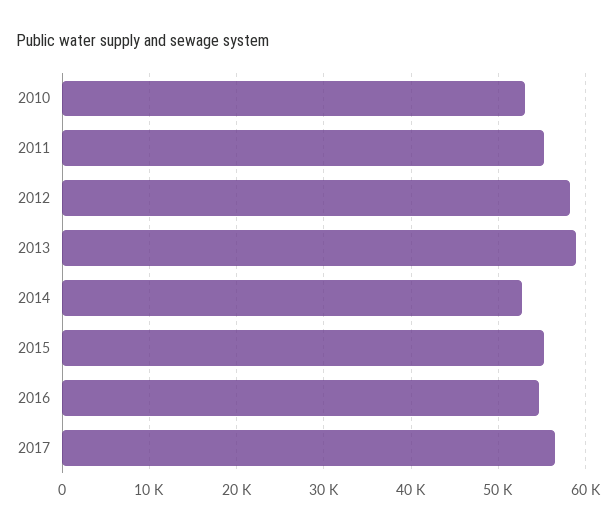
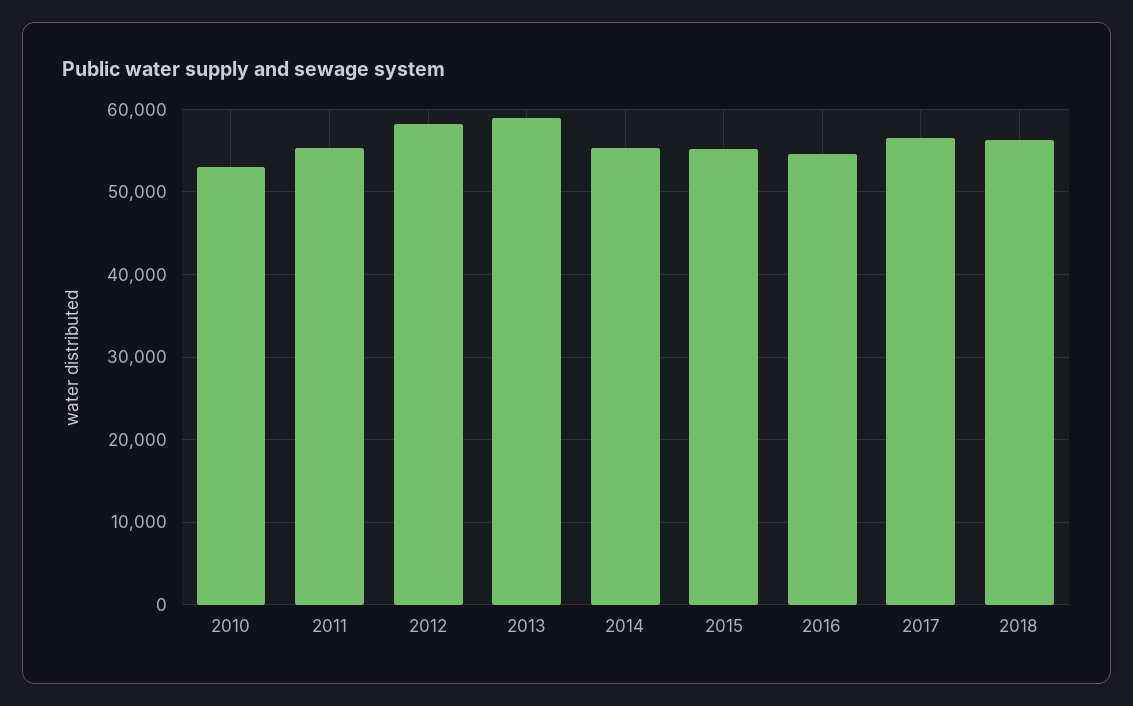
2014: 53000 -> 55000
2018: none -> 56000

